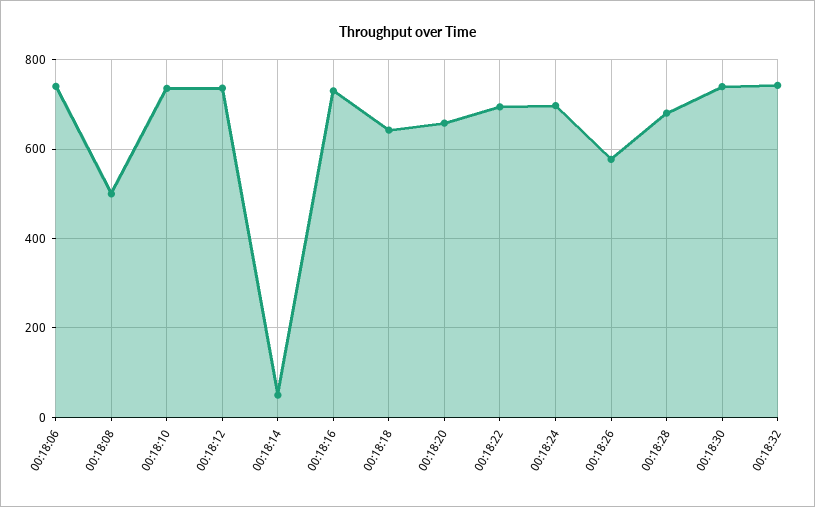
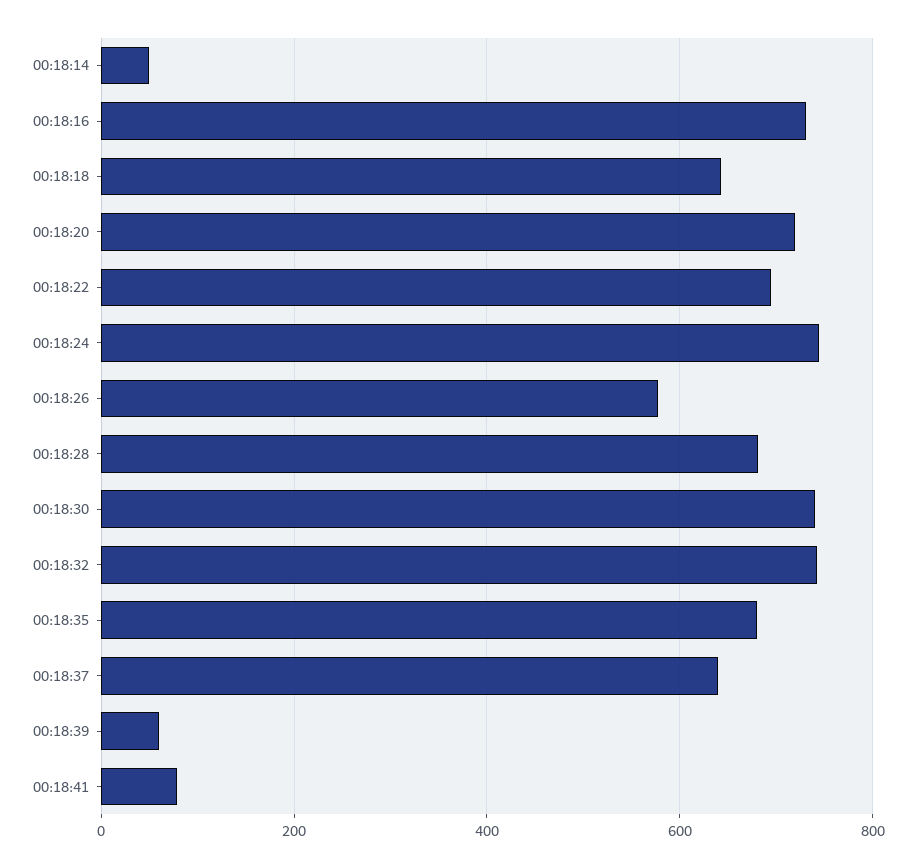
00:18:06: 740 -> none
00:18:08: 500 -> none
00:18:10: 740 -> none
00:18:12: 740 -> none
00:18:20: 660 -> 720
00:18:24: 700 -> 740
00:18:35: none -> 680
00:18:37: none -> 640
00:18:39: none -> 60
00:18:41: none -> 80

